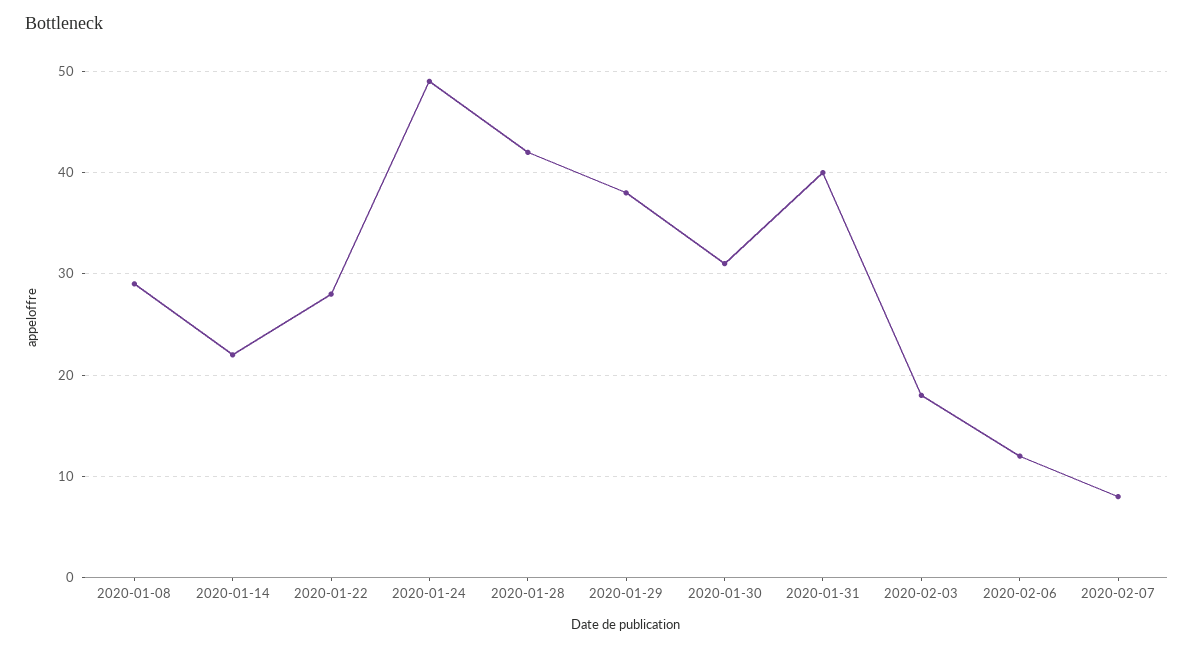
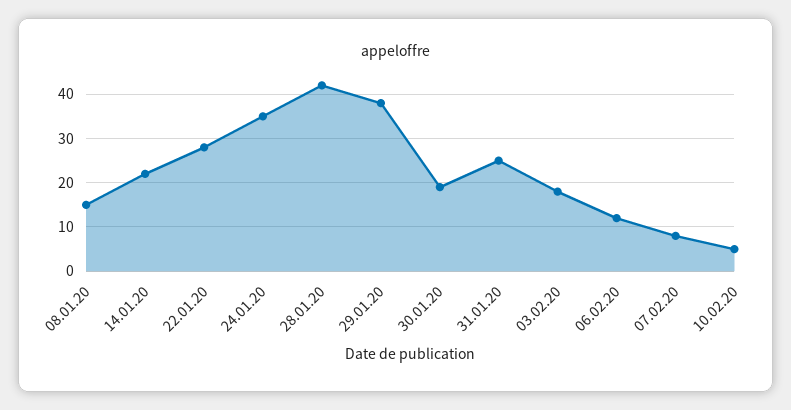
2020-01-08: 29 -> 15
2020-01-24: 49 -> 35
2020-01-30: 31 -> 20
2020-01-31: 40 -> 25
10.02.20: none -> 5

